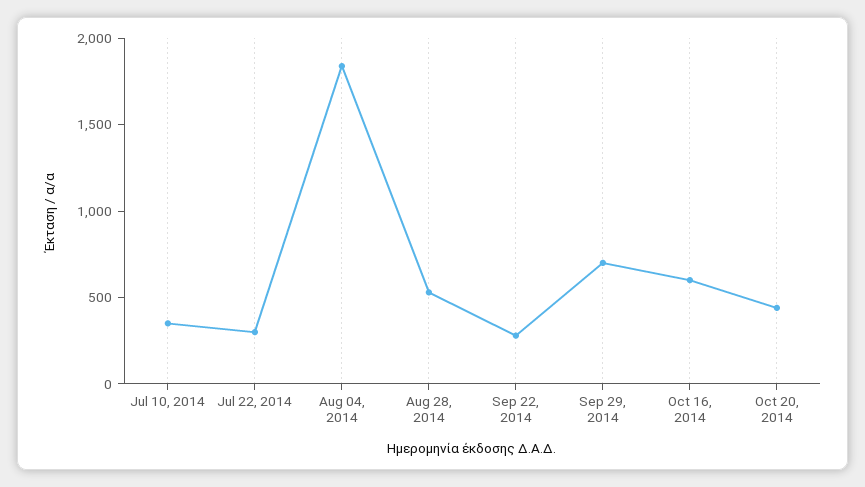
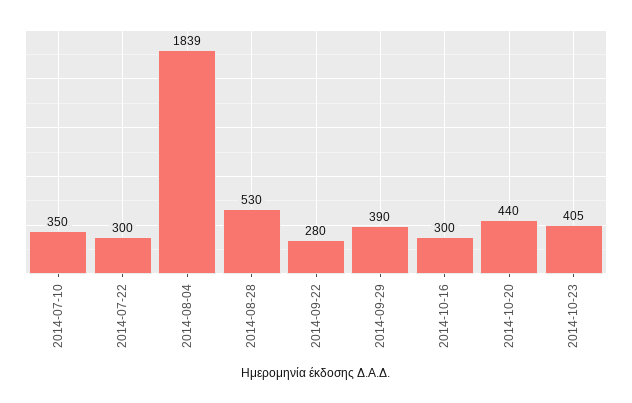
Sep 29, 2014: 700 -> 390
Oct 16, 2014: 600 -> 300
2014-10-23: none -> 405

